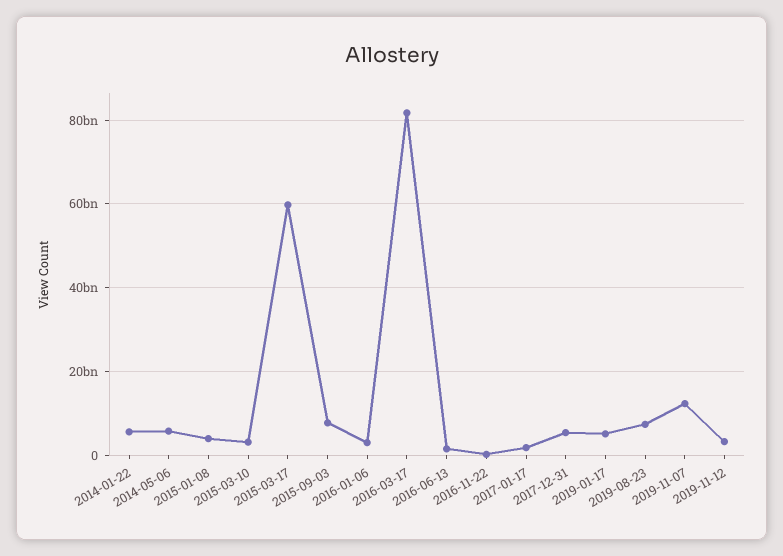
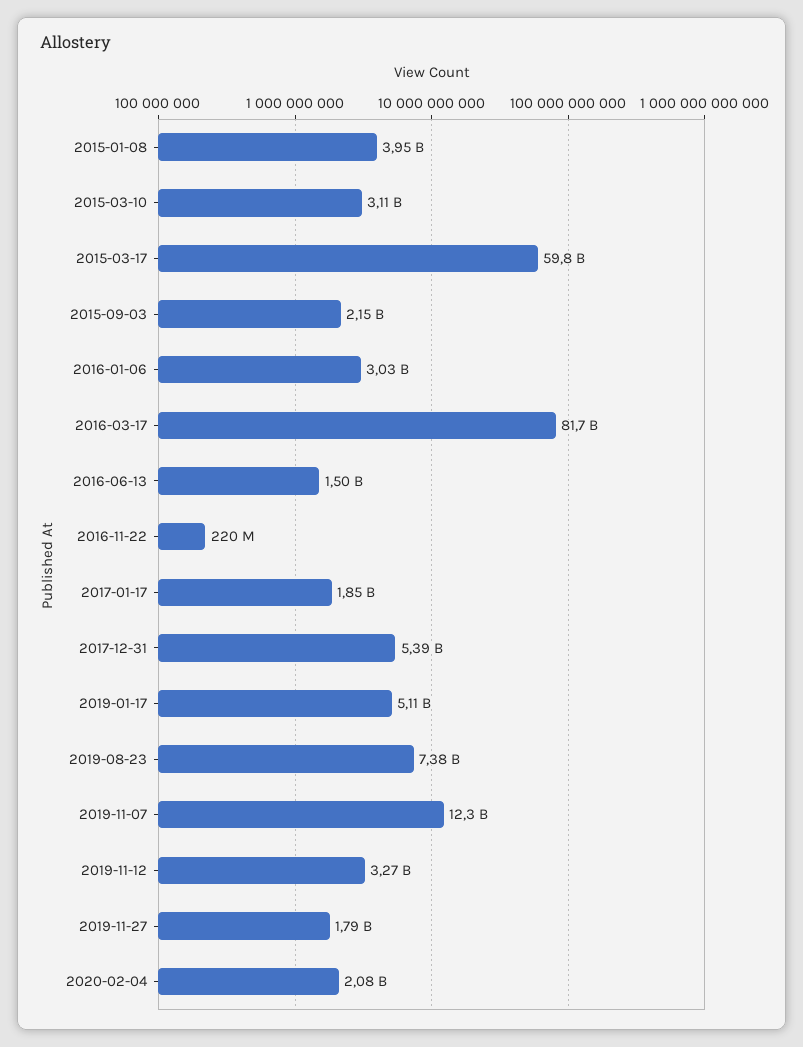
2014-01-22: 6000000000 -> none
2014-05-06: 6000000000 -> none
2015-09-03: 8000000000 -> 2150000000
2019-11-27: none -> 1790000000
2020-02-04: none -> 2080000000

